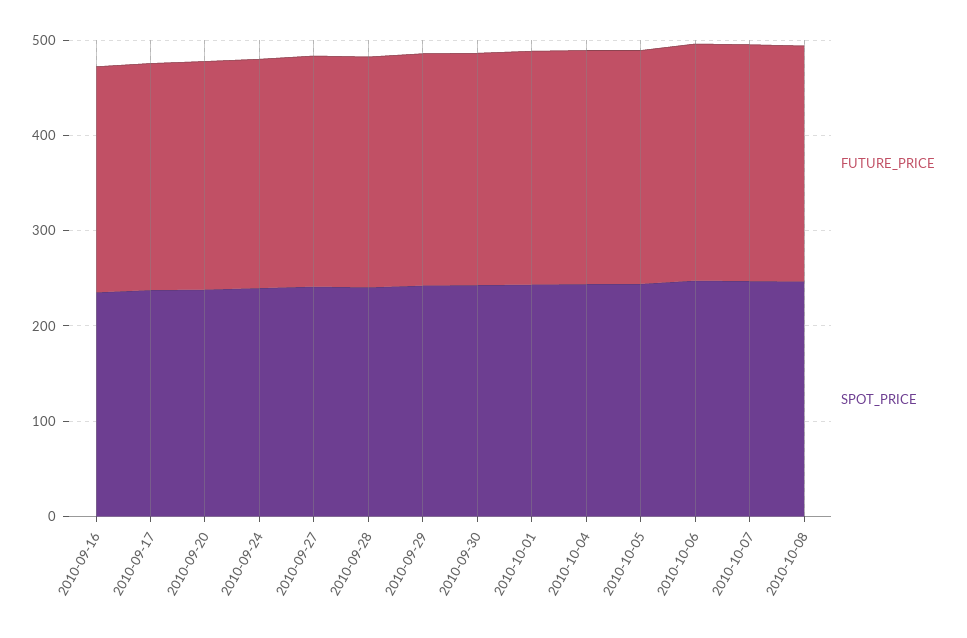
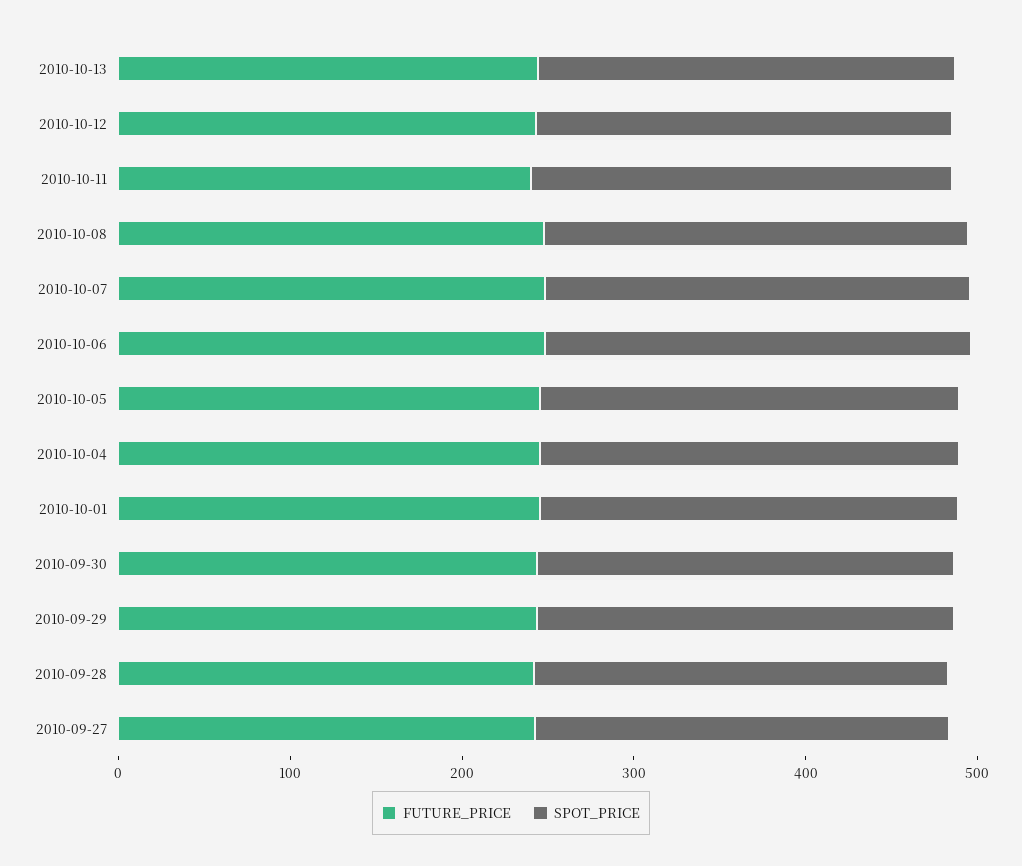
FUTURE_PRICE, 2010-09-16: 240 -> none
SPOT_PRICE, 2010-09-16: 240 -> none
FUTURE_PRICE, 2010-09-17: 240 -> none
SPOT_PRICE, 2010-09-17: 240 -> none
FUTURE_PRICE, 2010-09-20: 240 -> none
SPOT_PRICE, 2010-09-20: 240 -> none
FUTURE_PRICE, 2010-09-24: 240 -> none
SPOT_PRICE, 2010-09-24: 240 -> none
FUTURE_PRICE, 2010-10-13: none -> 240
SPOT_PRICE, 2010-10-13: none -> 240
FUTURE_PRICE, 2010-10-12: none -> 240
SPOT_PRICE, 2010-10-12: none -> 240
FUTURE_PRICE, 2010-10-11: none -> 240
SPOT_PRICE, 2010-10-11: none -> 240

